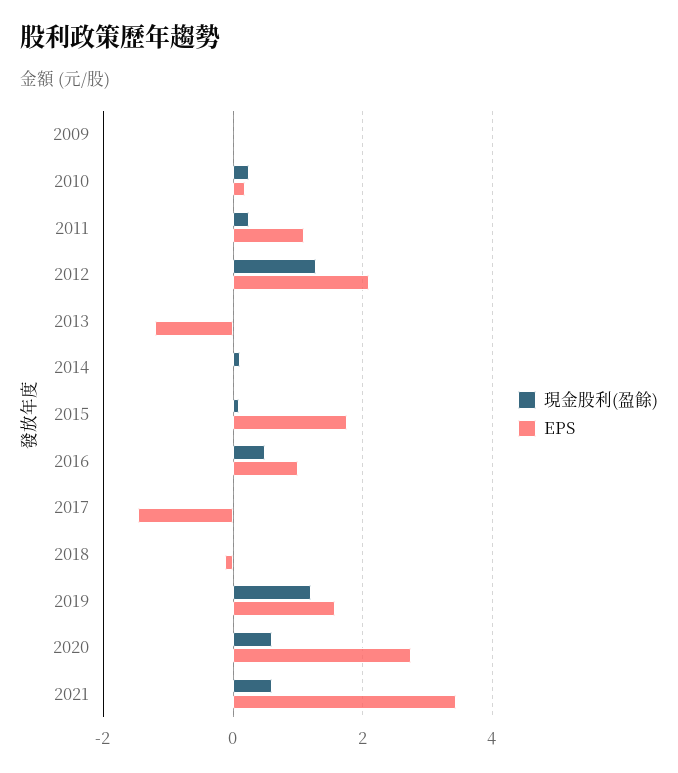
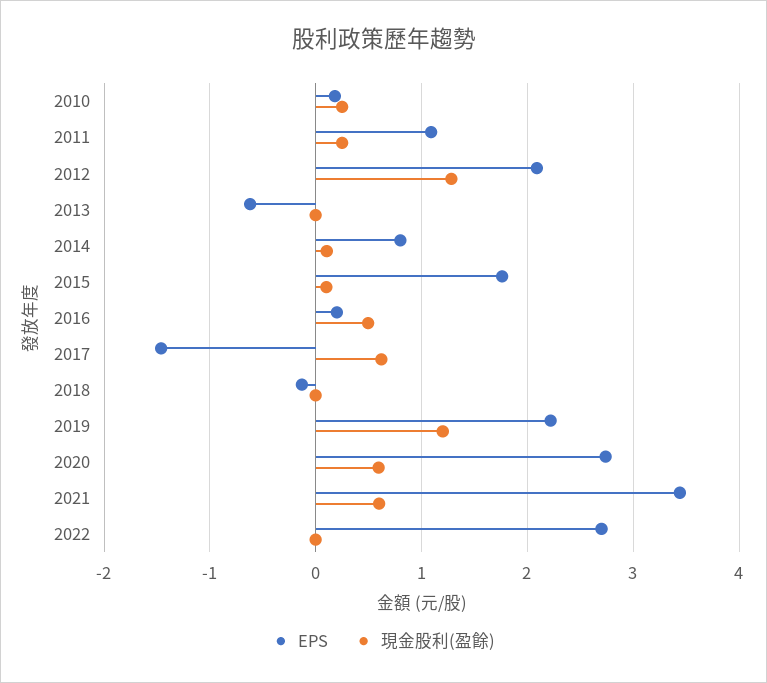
現金股利(盈餘), 2009: 0 -> none
EPS, 2009: 0 -> none
EPS, 2013: -1.2 -> -0.6
EPS, 2014: 0 -> 0.8
EPS, 2016: 1 -> 0.2
現金股利(盈餘), 2017: 0 -> 0.6
EPS, 2019: 1.6 -> 2.2
EPS, 2022: none -> 2.7
現金股利(盈餘), 2022: none -> 0

